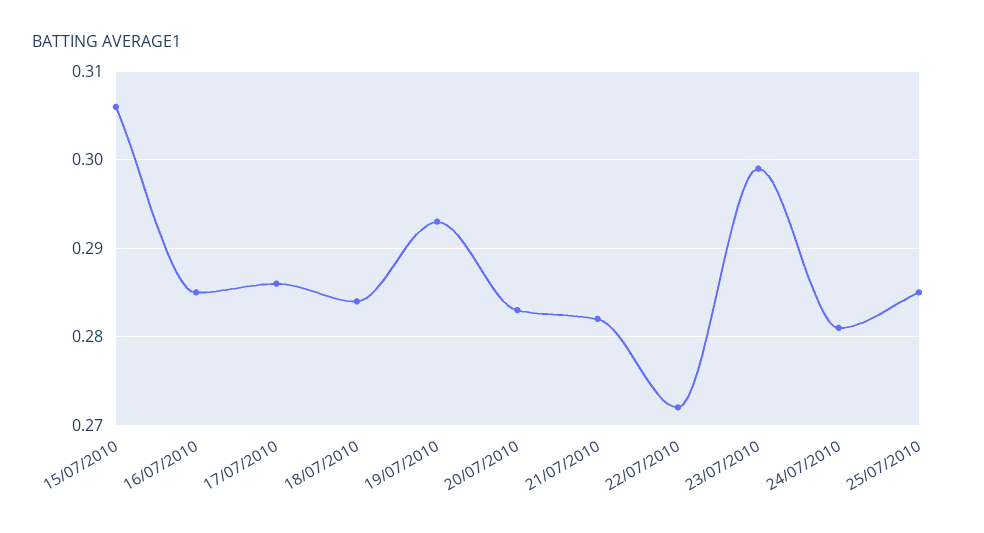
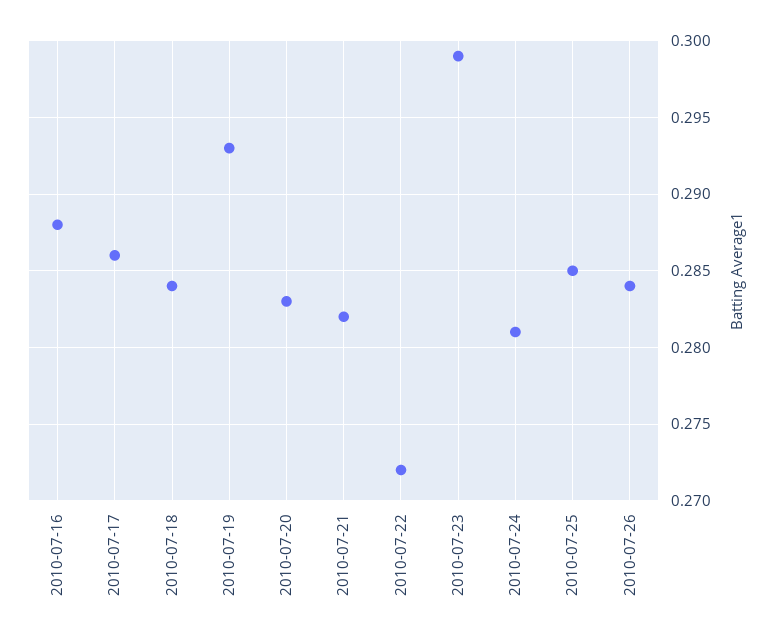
15/07/2010: 0.306 -> none
16/07/2010: 0.285 -> 0.288
2010-07-26: none -> 0.284

